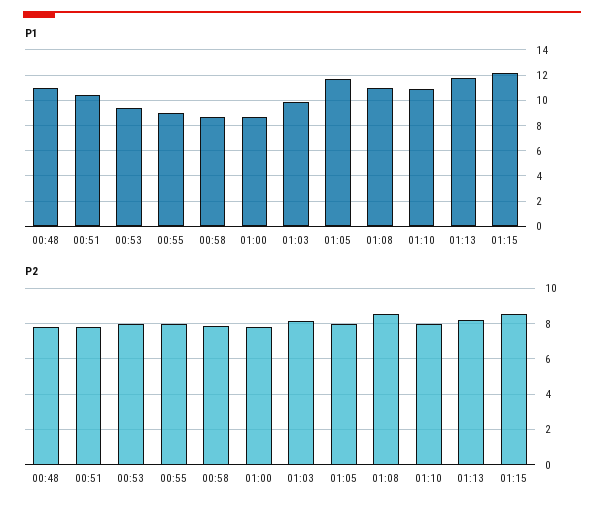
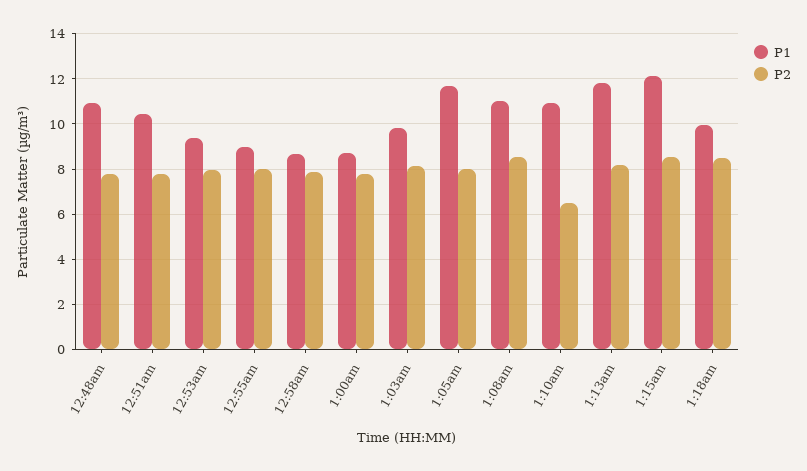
P2, 01:10: 8 -> 6.5
P1, 1:18am: none -> 10
P2, 1:18am: none -> 8.5

